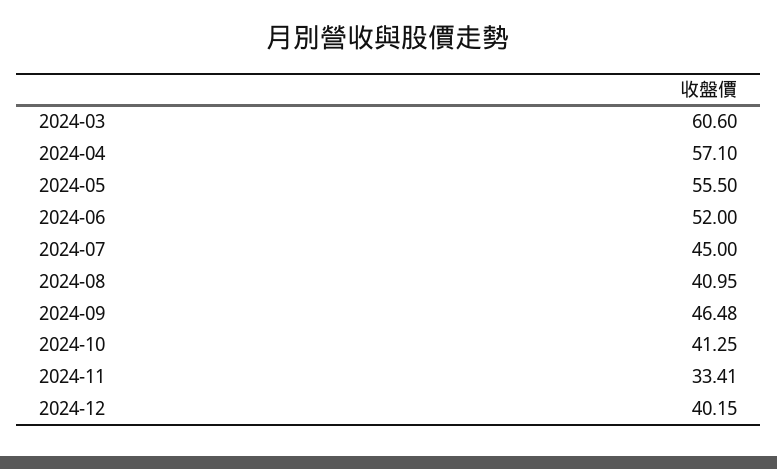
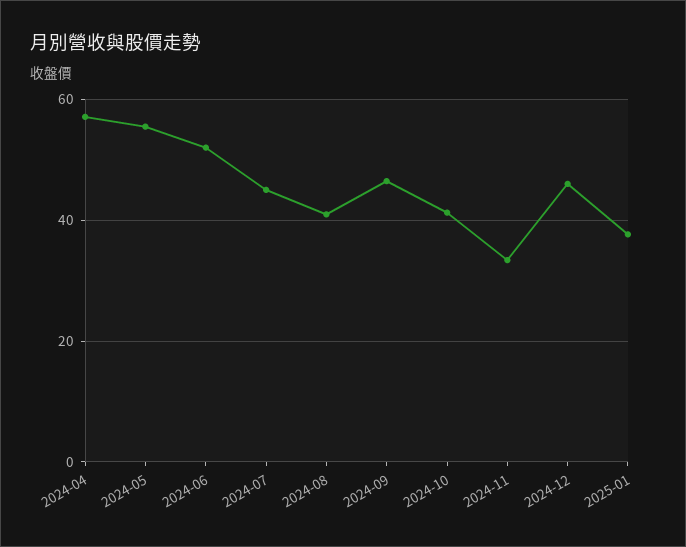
2024-03: 60.6 -> none
2024-12: 40.15 -> 46
2025-01: none -> 38

